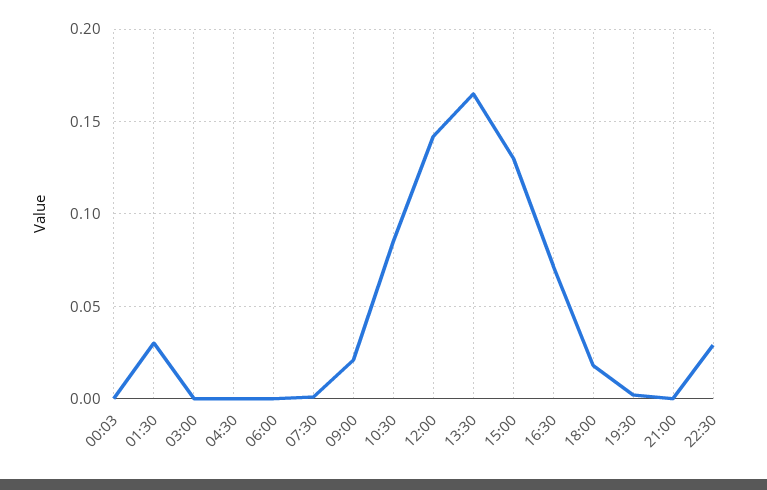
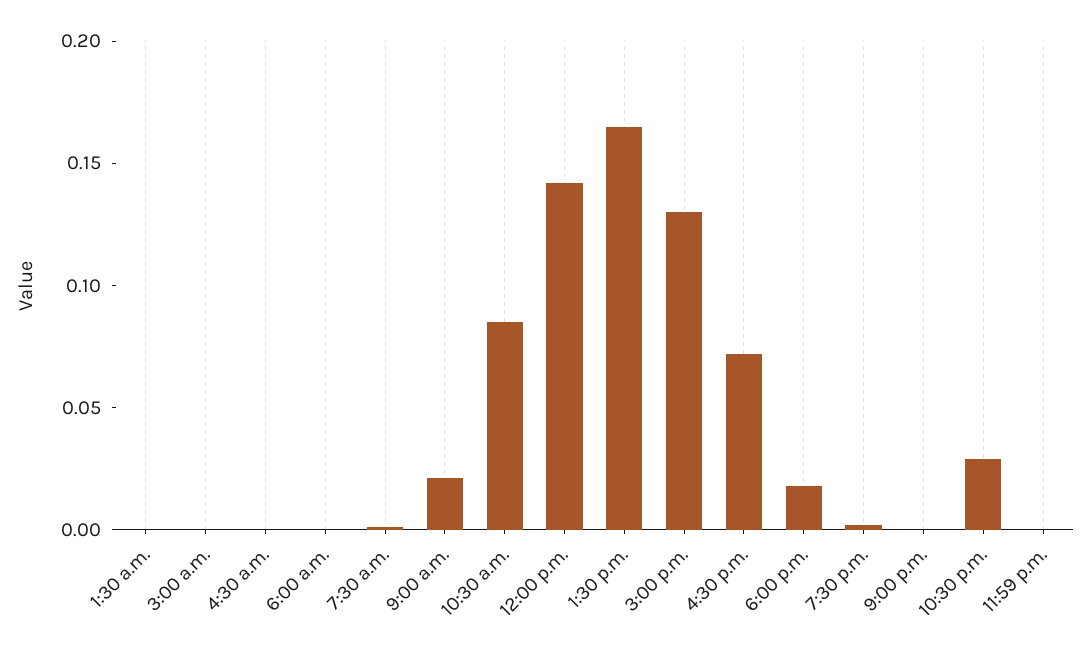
00:03: 0 -> none
01:30: 0.03 -> 0
11:59 p.m.: none -> 0

